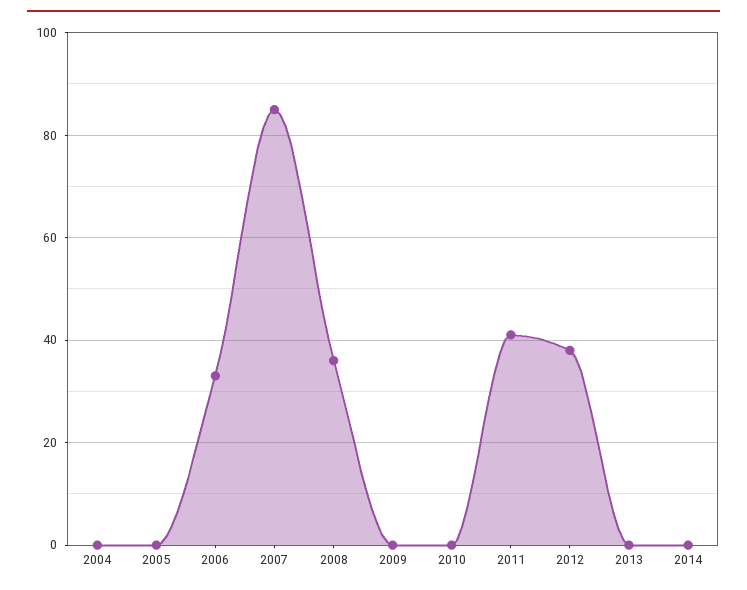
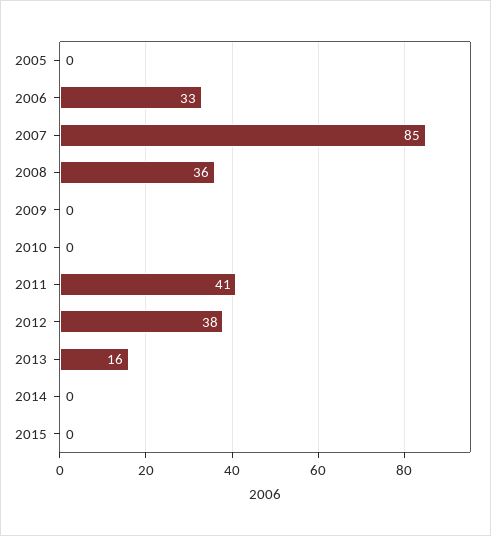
2004: 0 -> none
2013: 0 -> 16
2015: none -> 0

